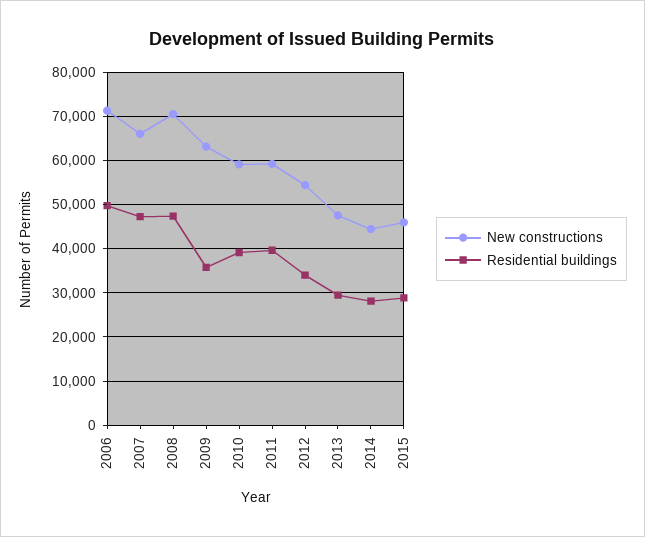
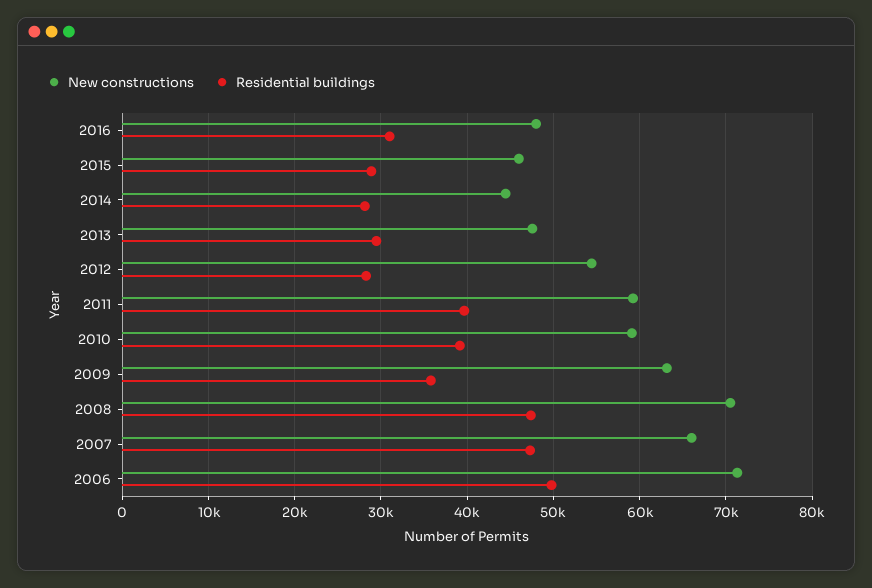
Residential buildings, 2012: 34000 -> 28000
New constructions, 2016: none -> 48000
Residential buildings, 2016: none -> 31000

